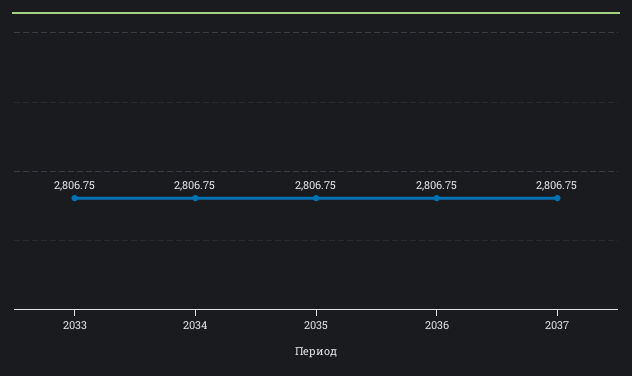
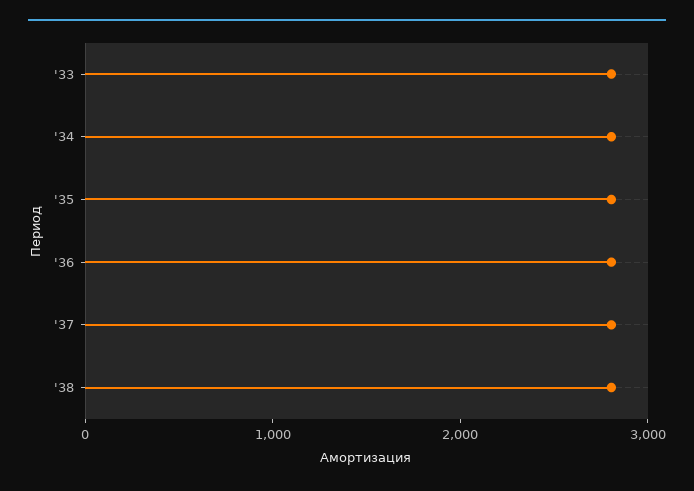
'38: none -> 2800

